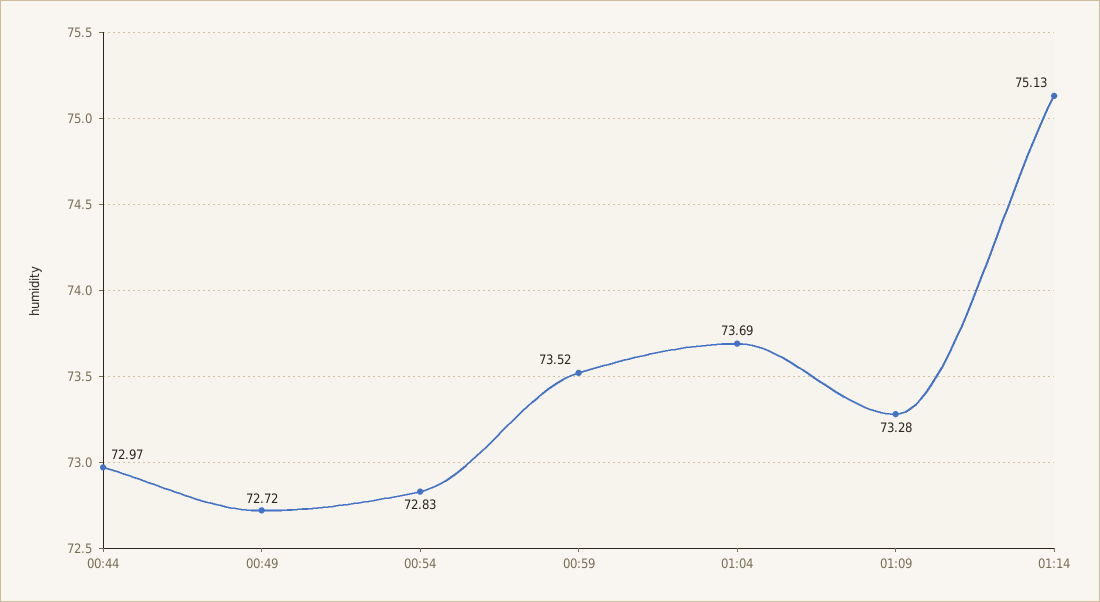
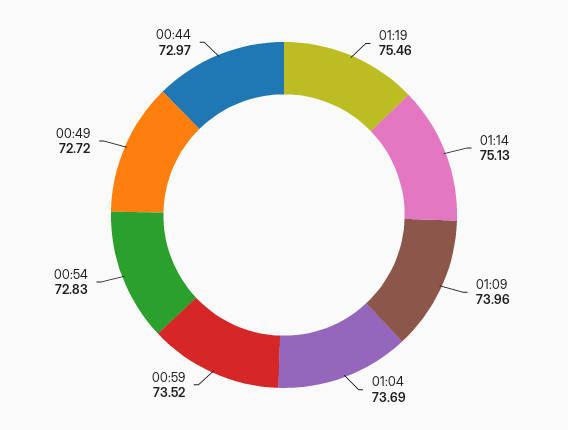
01:09: 73.28 -> 73.96
01:19: none -> 75.46

